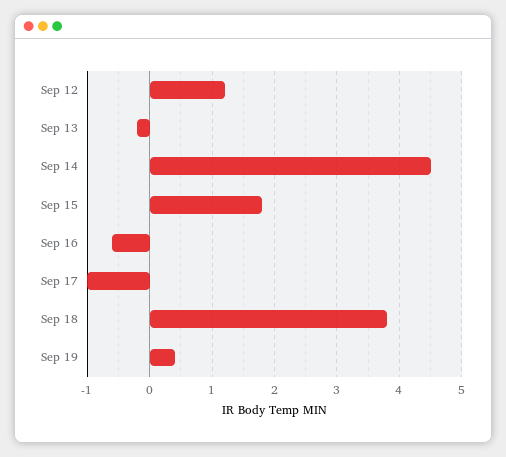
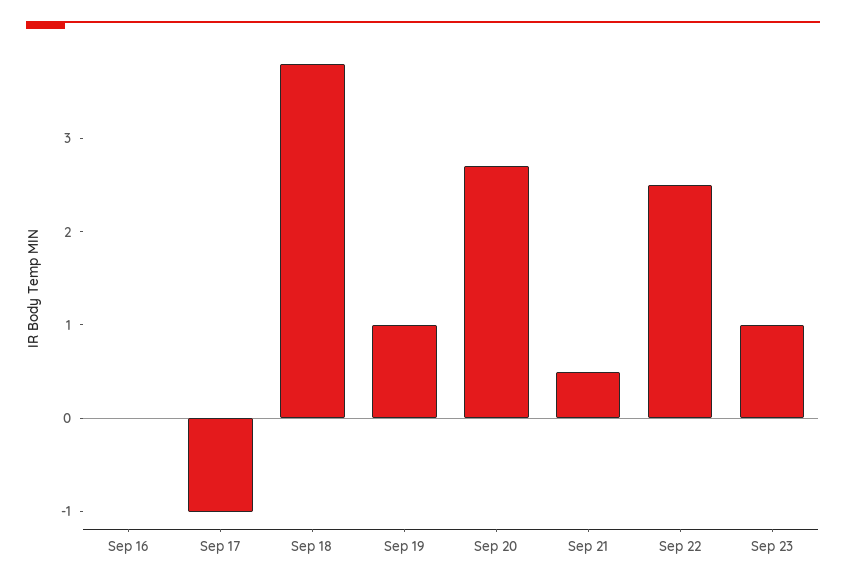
Sep 12: 1.2 -> none
Sep 13: -0.2 -> none
Sep 14: 4.5 -> none
Sep 15: 1.8 -> none
Sep 16: -0.6 -> 0
Sep 19: 0.4 -> 1
Sep 20: none -> 2.7
Sep 21: none -> 0.5
Sep 22: none -> 2.5
Sep 23: none -> 1

